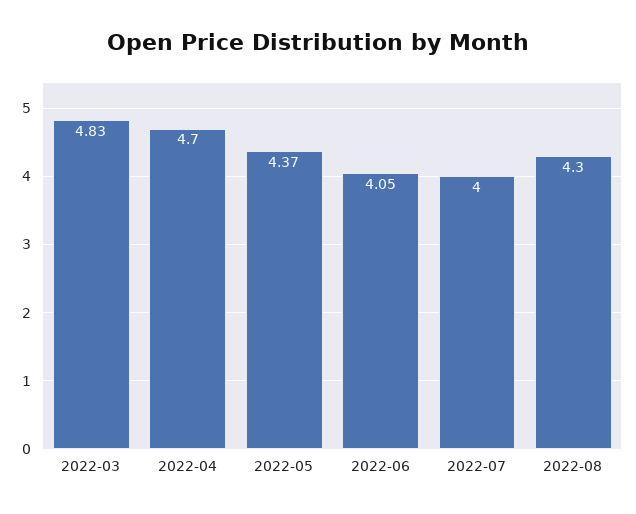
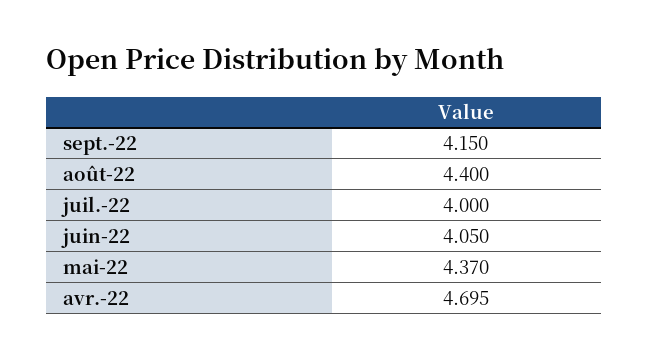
2022-03: 4.83 -> none
2022-08: 4.3 -> 4.4
sept.-22: none -> 4.15

